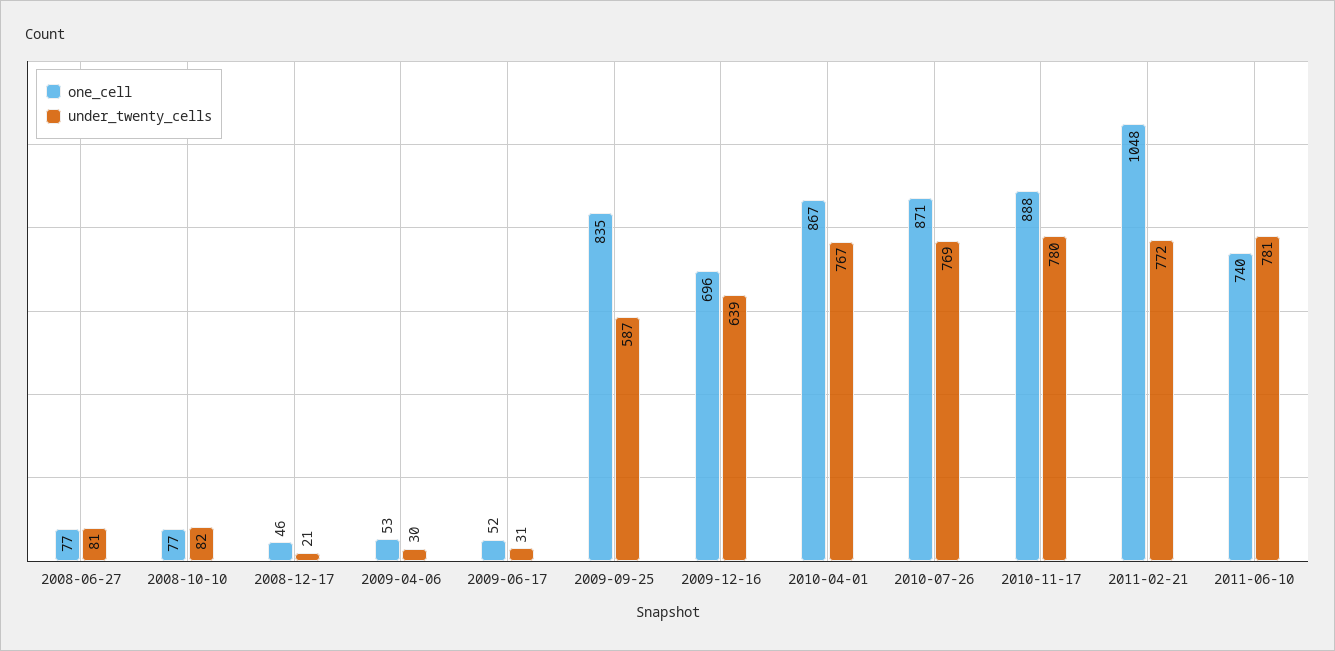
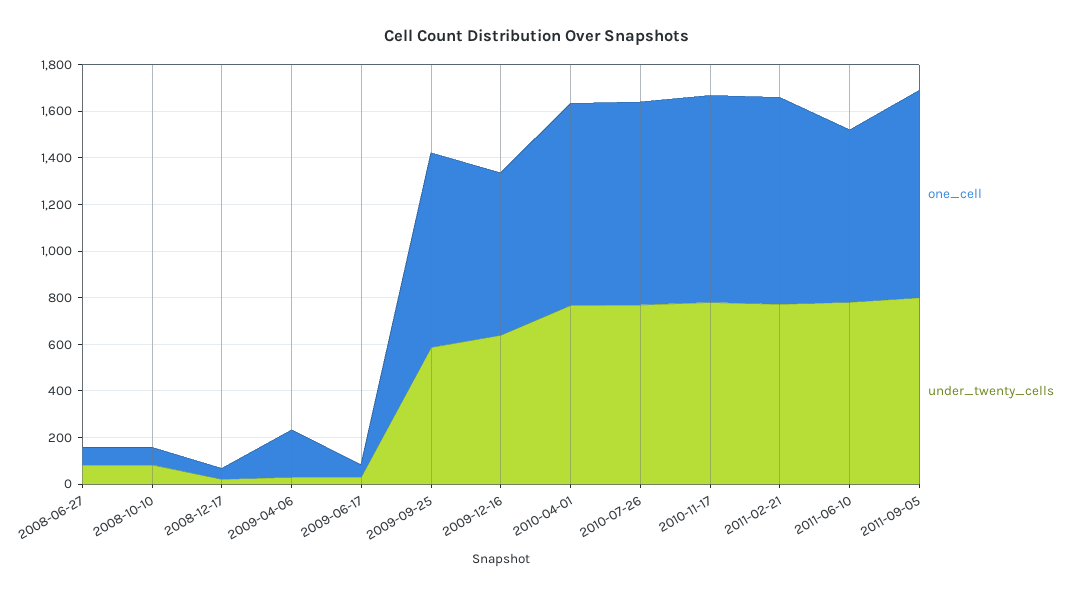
one_cell, 2009-04-06: 53 -> 200
one_cell, 2011-02-21: 1048 -> 900
one_cell, 2011-09-05: none -> 900
under_twenty_cells, 2011-09-05: none -> 800

